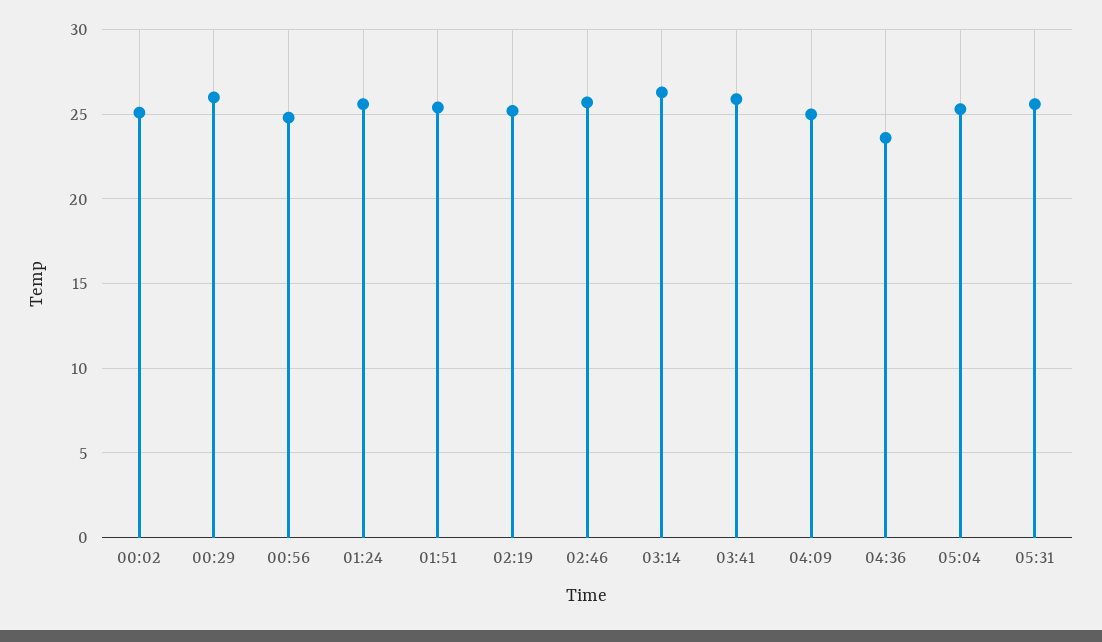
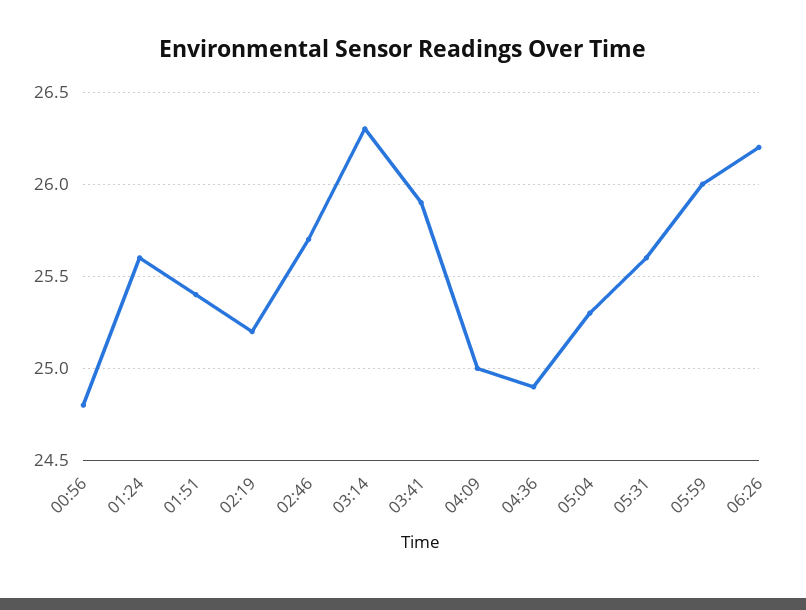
00:02: 25 -> none
00:29: 26 -> none
04:36: 23.5 -> 24.9
05:59: none -> 26
06:26: none -> 26.2

